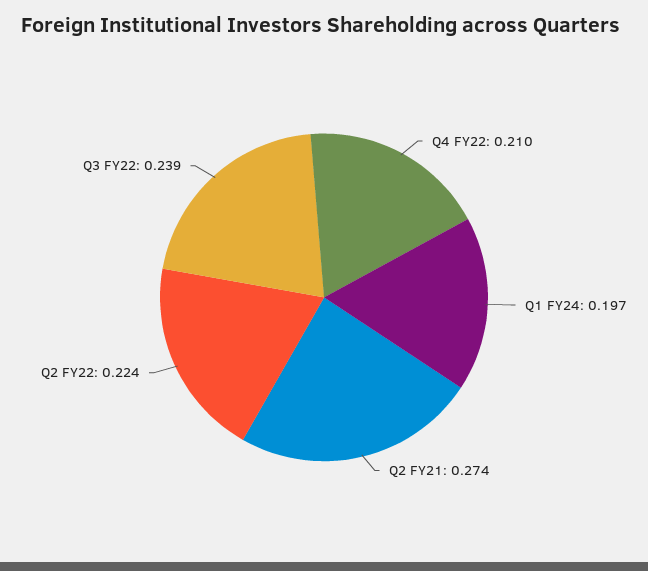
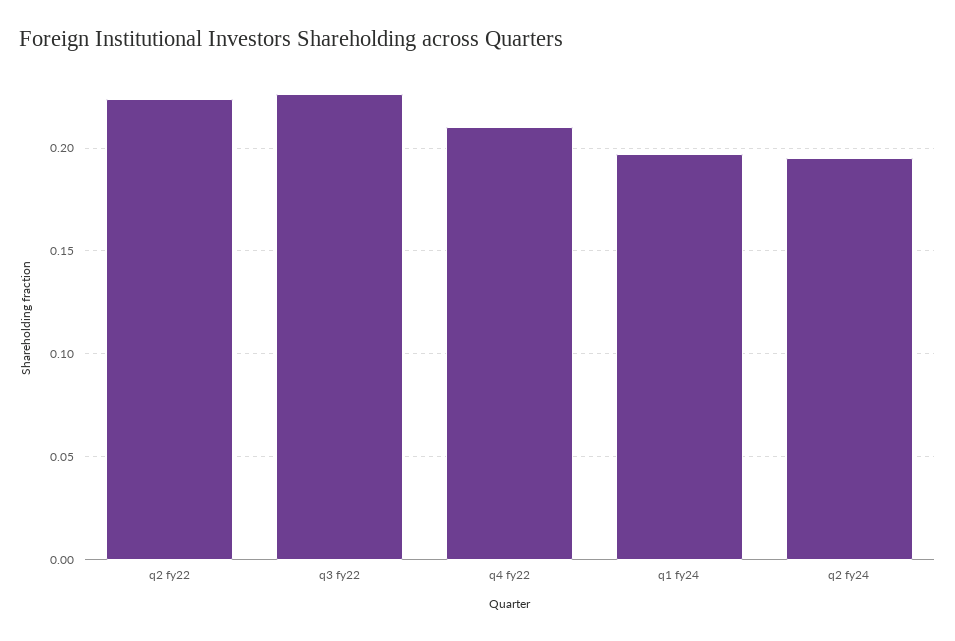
Q2 FY21: 0.274 -> none
Q3 FY22: 0.239 -> 0.225
q2 fy24: none -> 0.195

